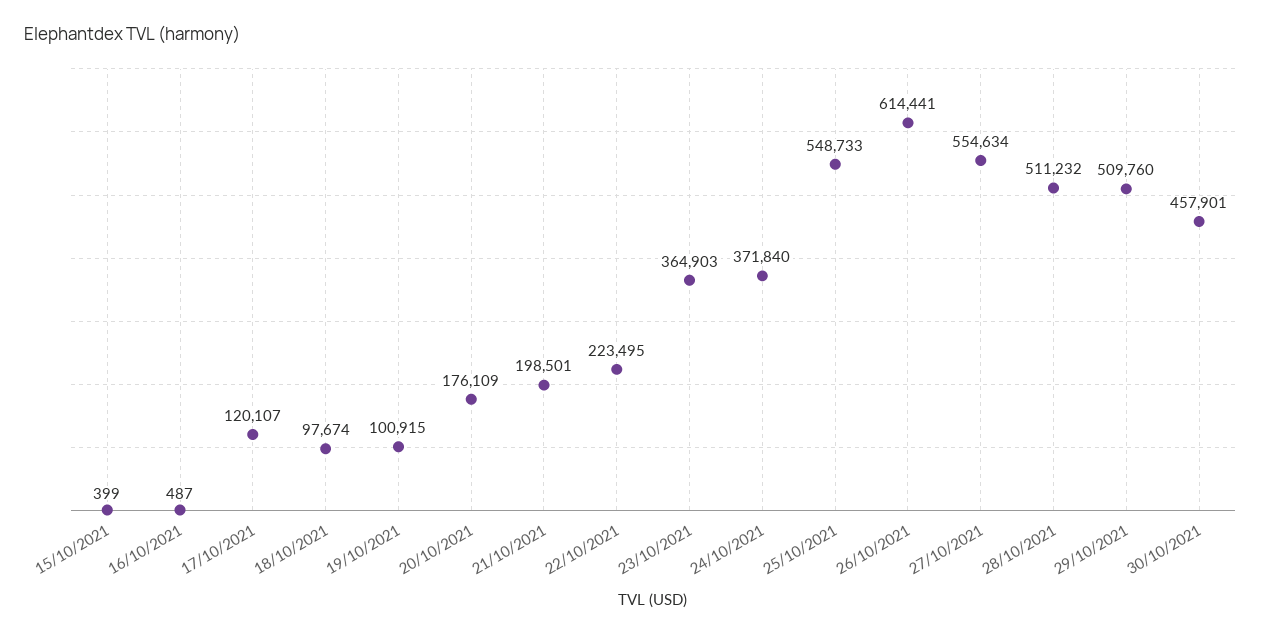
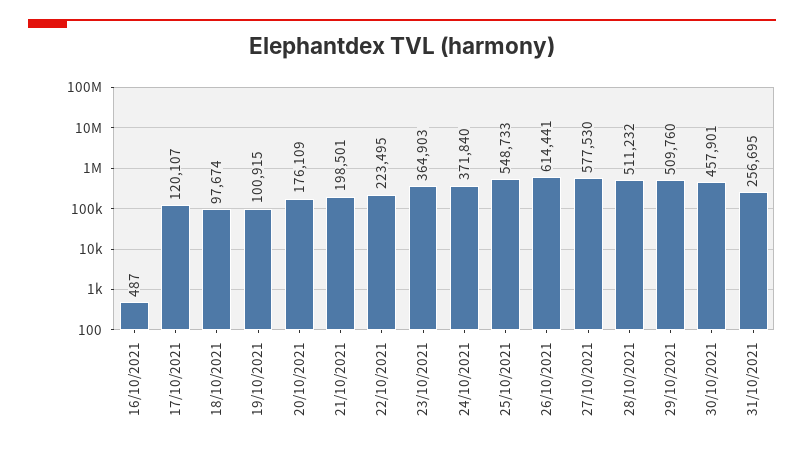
15/10/2021: 399 -> none
27/10/2021: 554634 -> 577530
31/10/2021: none -> 256695

